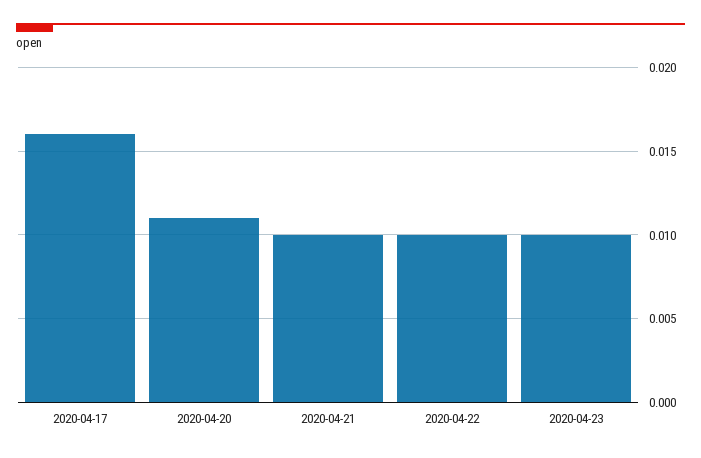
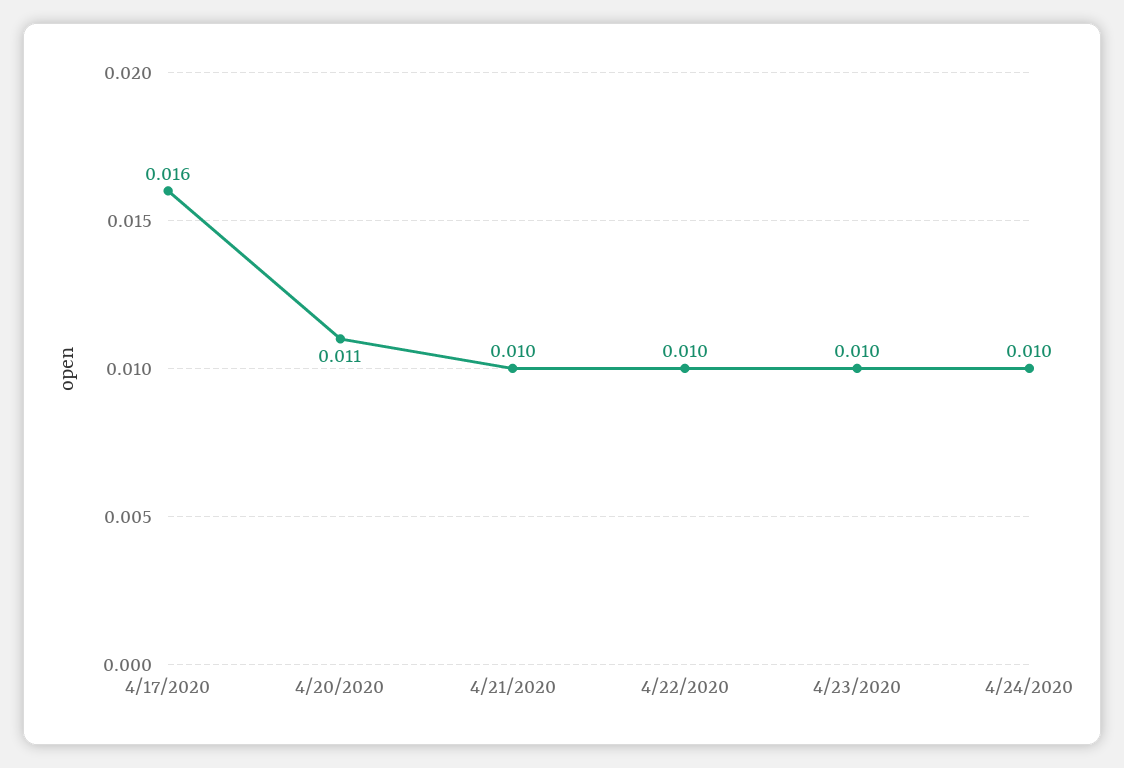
4/24/2020: none -> 0.01

